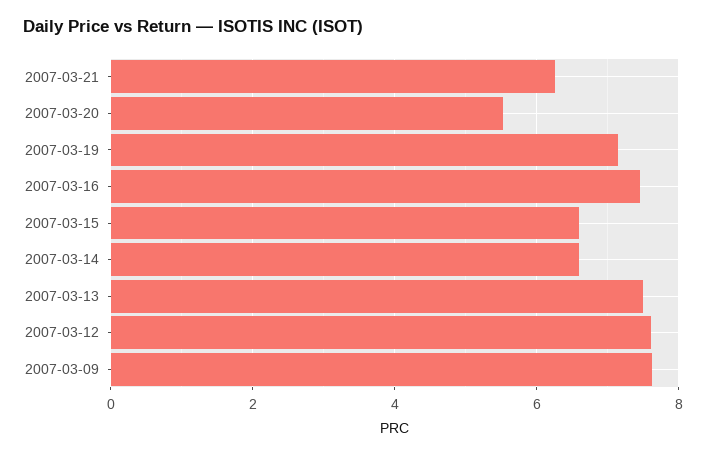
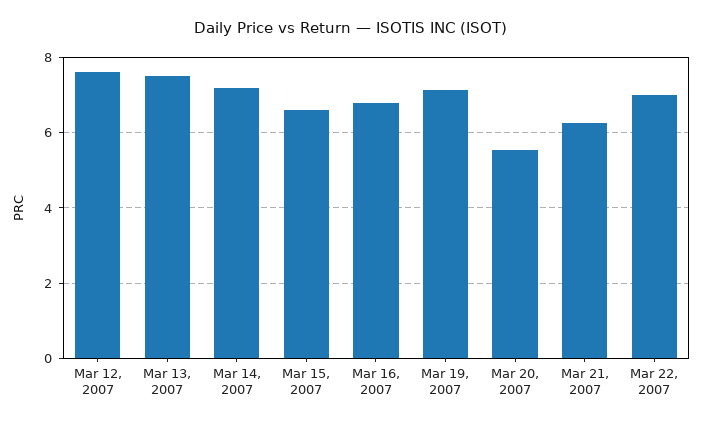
2007-03-16: 7.4 -> 6.8
2007-03-14: 6.6 -> 7.2
2007-03-09: 7.6 -> none
Mar 22, 2007: none -> 7

